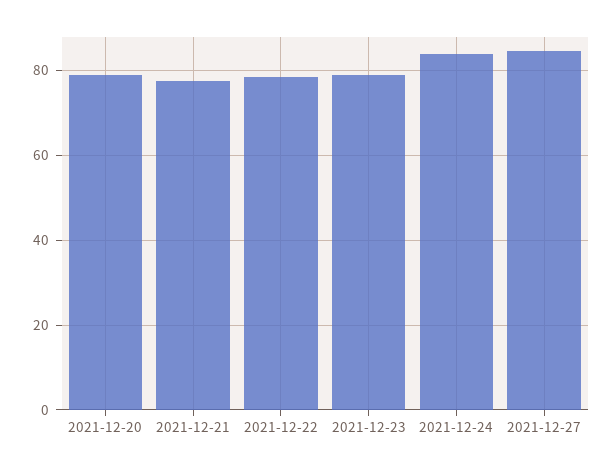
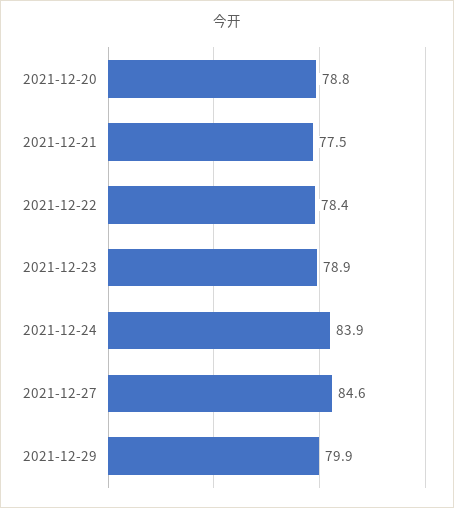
2021-12-29: none -> 79.9

